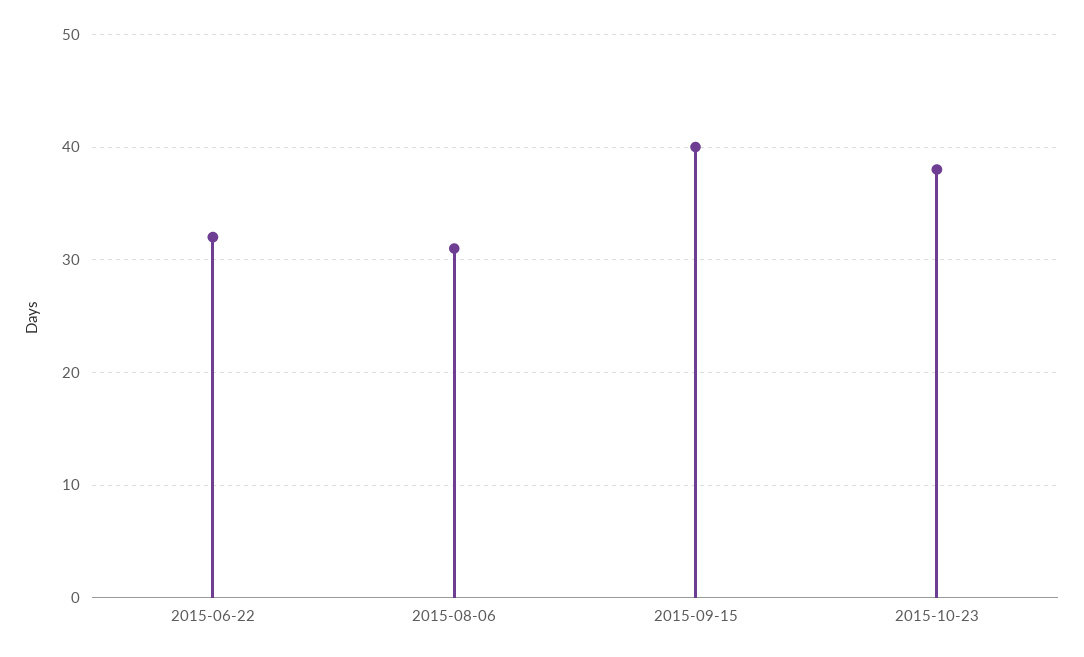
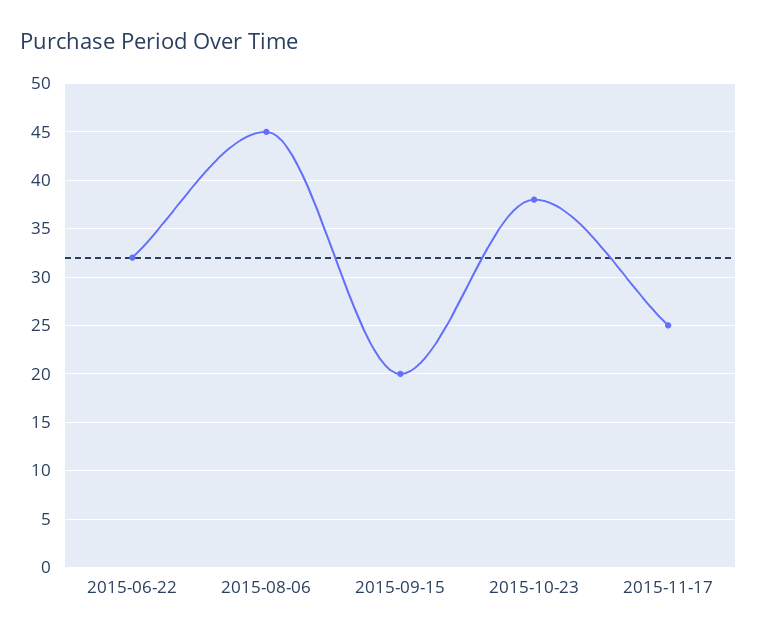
2015-08-06: 31 -> 45
2015-09-15: 40 -> 20
2015-11-17: none -> 25

